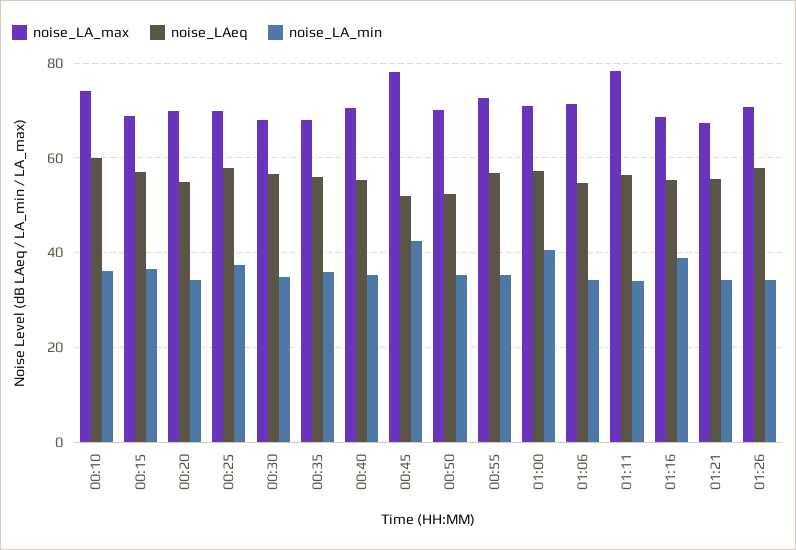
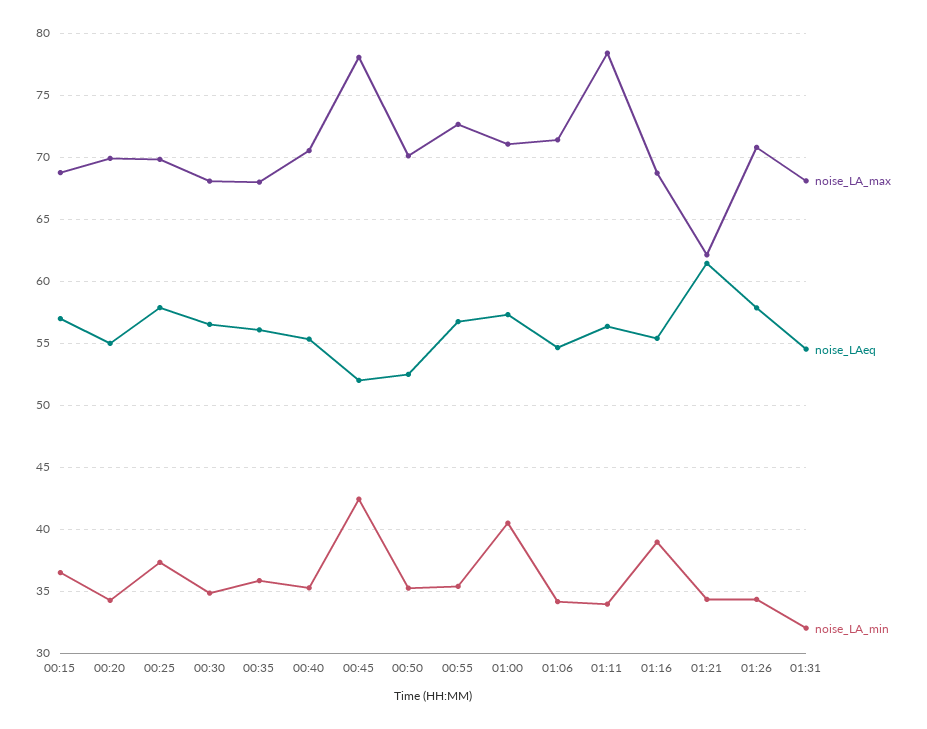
noise_LA_max, 00:10: 74 -> none
noise_LAeq, 00:10: 60 -> none
noise_LA_min, 00:10: 36 -> none
noise_LA_max, 01:21: 68 -> 62
noise_LAeq, 01:21: 56 -> 61.5
noise_LA_max, 01:31: none -> 68
noise_LAeq, 01:31: none -> 54.5
noise_LA_min, 01:31: none -> 32

